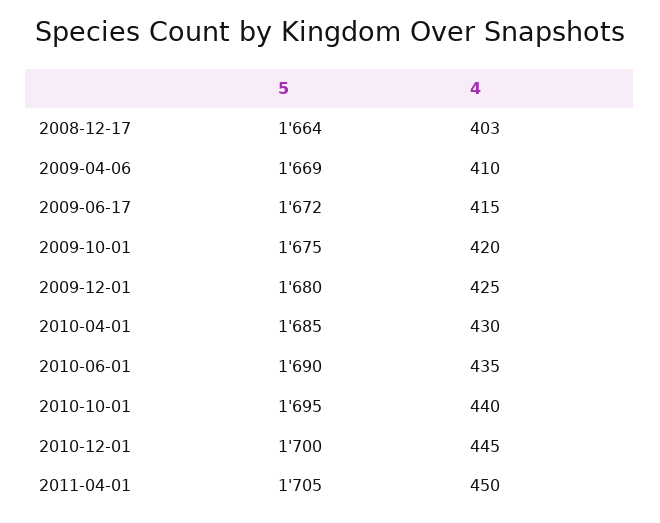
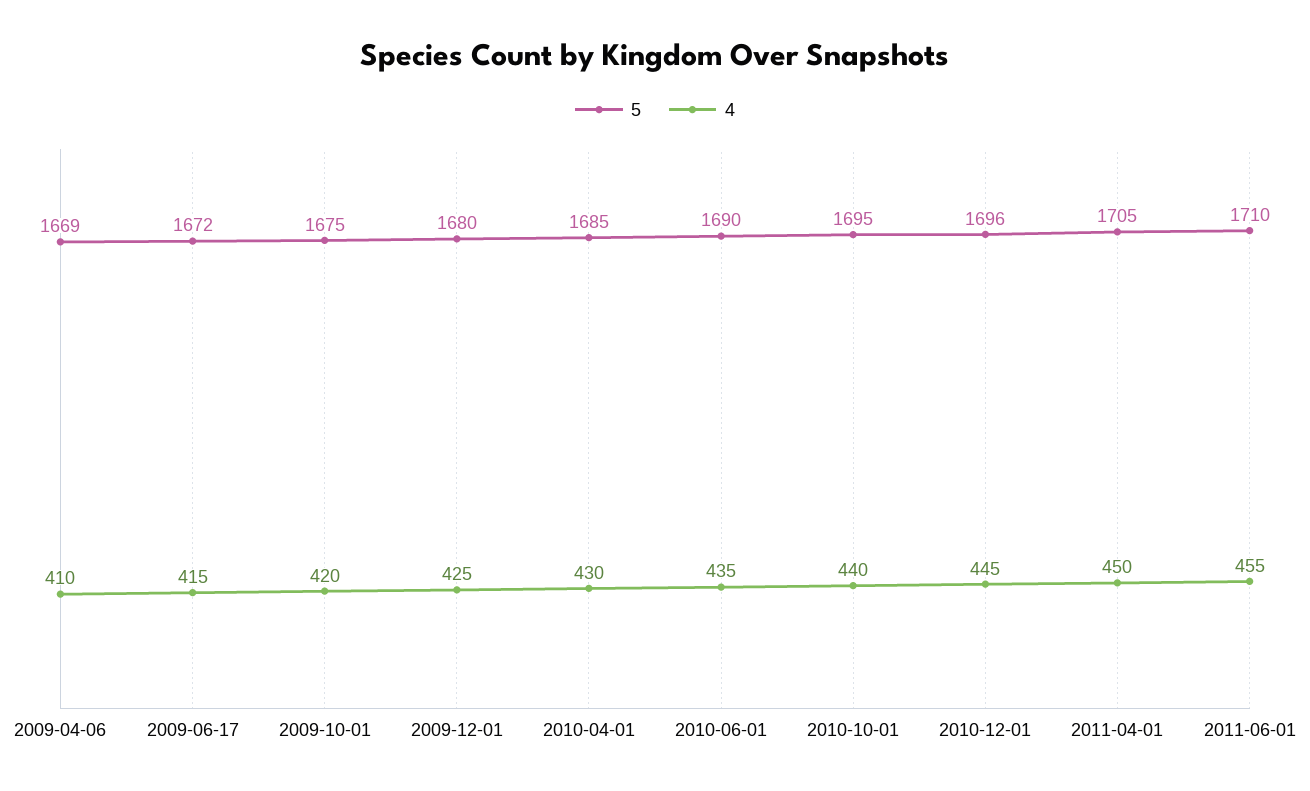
5, 2008-12-17: 1664 -> none
4, 2008-12-17: 403 -> none
5, 2010-12-01: 1700 -> 1696
5, 2011-06-01: none -> 1710
4, 2011-06-01: none -> 455

